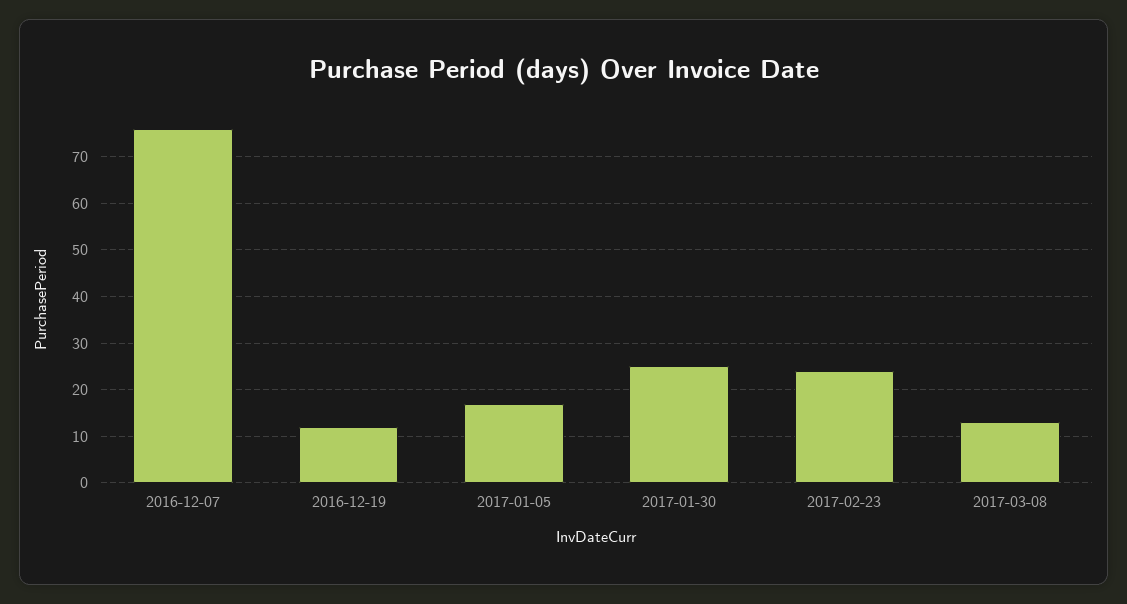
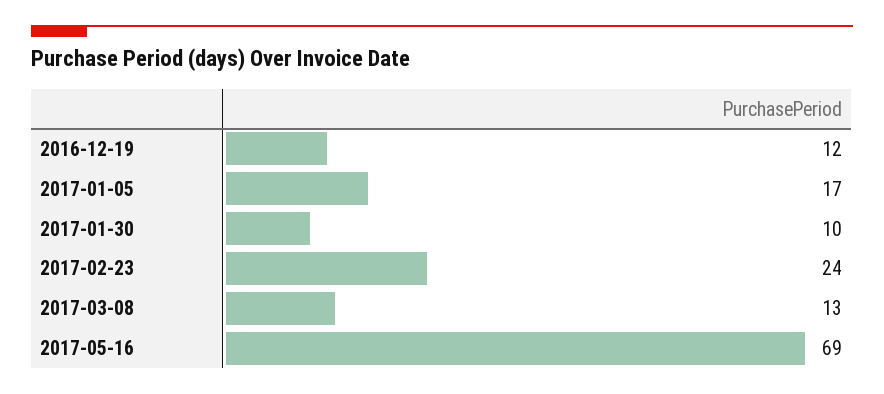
2016-12-07: 75 -> none
2017-01-30: 25 -> 10
2017-05-16: none -> 69

